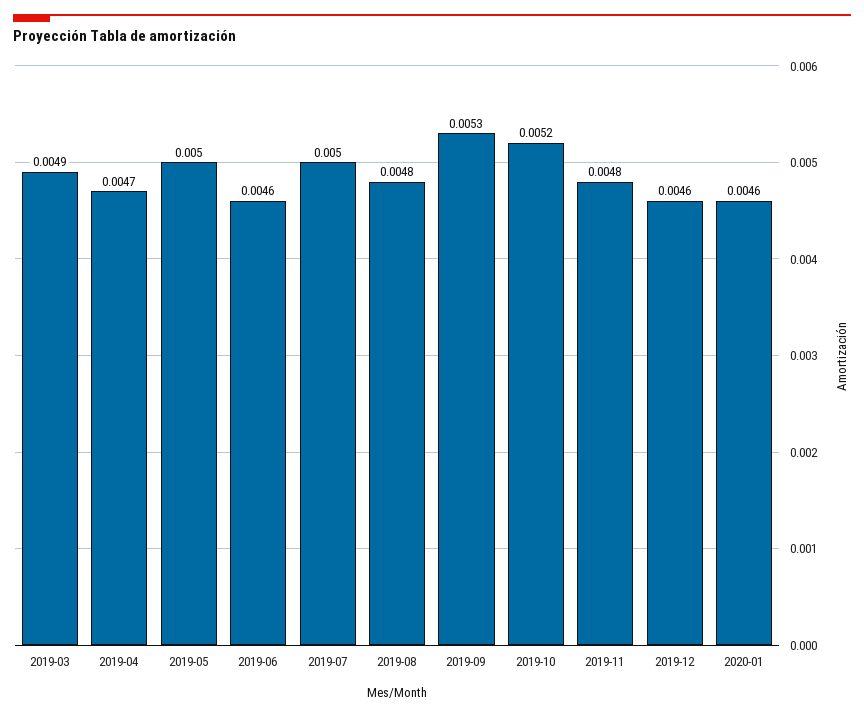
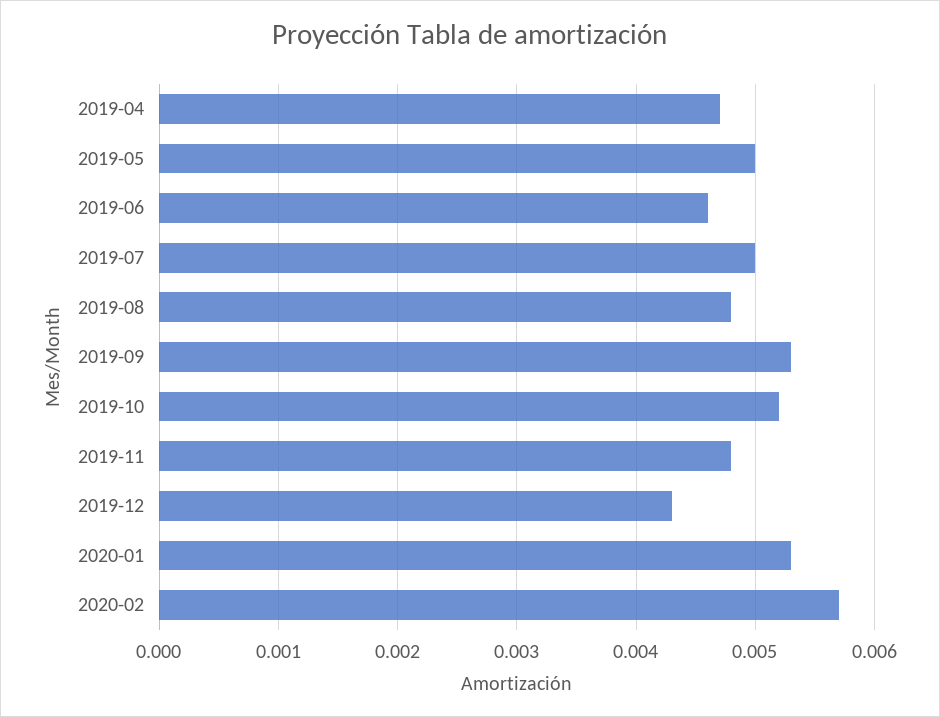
2019-03: 0.0049 -> none
2019-12: 0.0046 -> 0.0043
2020-01: 0.0046 -> 0.0053
2020-02: none -> 0.0057

